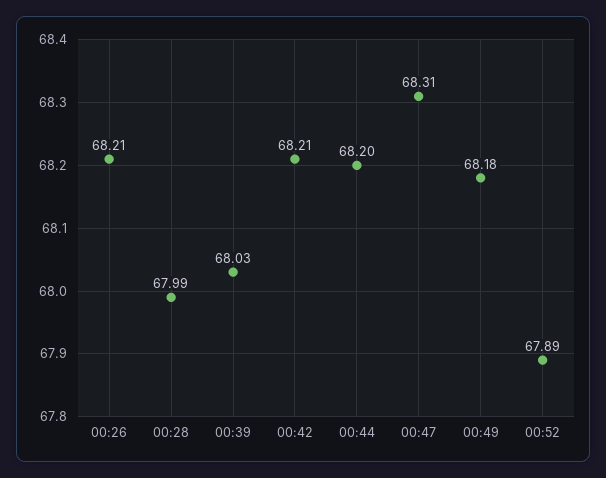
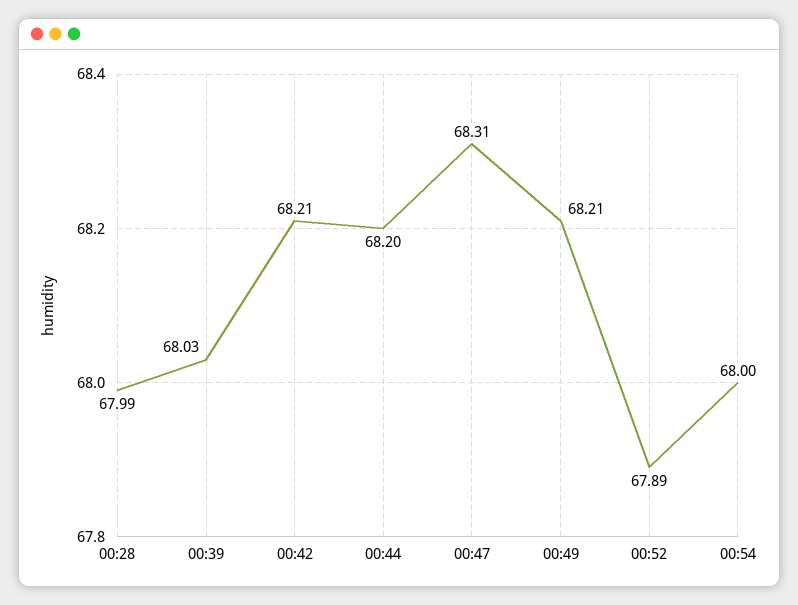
00:26: 68.21 -> none
00:49: 68.18 -> 68.21
00:54: none -> 68

